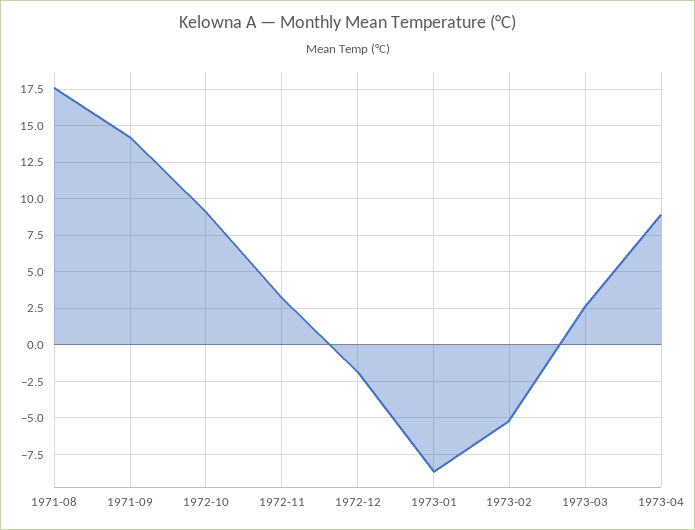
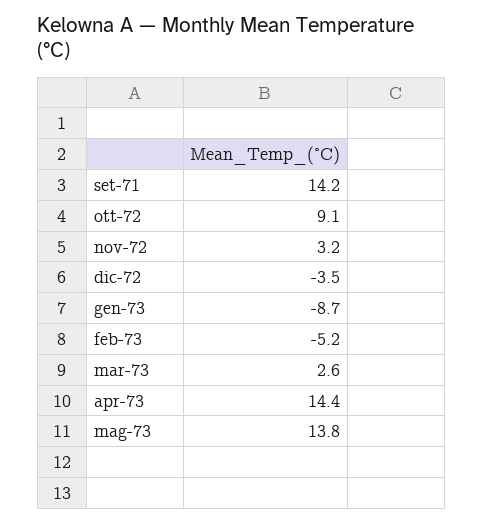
1971-08: 17.5 -> none
1972-12: -2 -> -3.5
1973-04: 9 -> 14.4
mag-73: none -> 13.8

